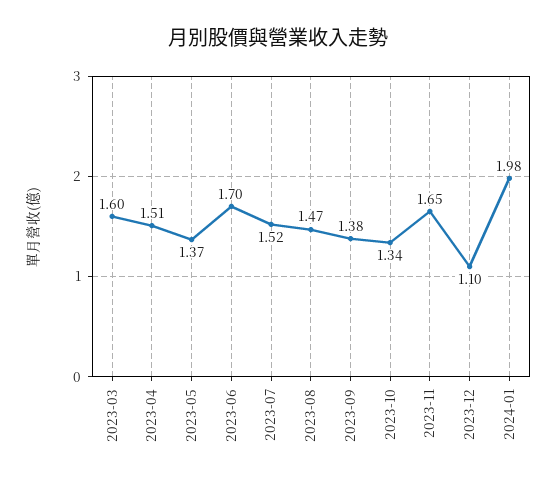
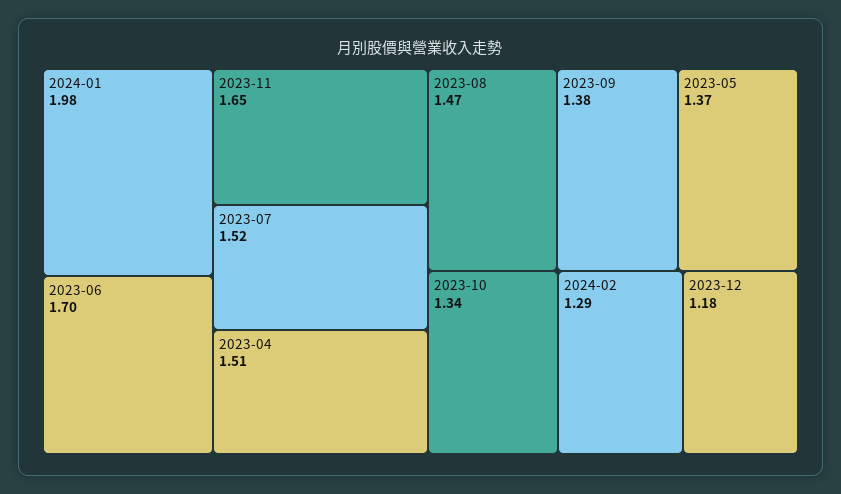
2023-03: 1.6 -> none
2023-12: 1.1 -> 1.18
2024-02: none -> 1.29

